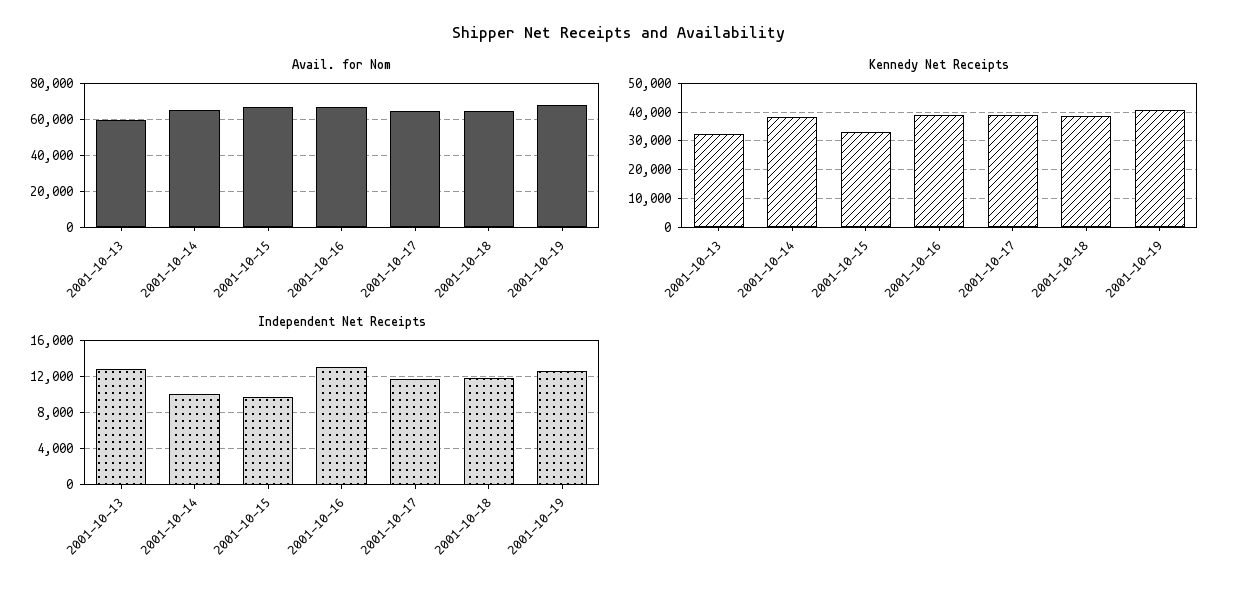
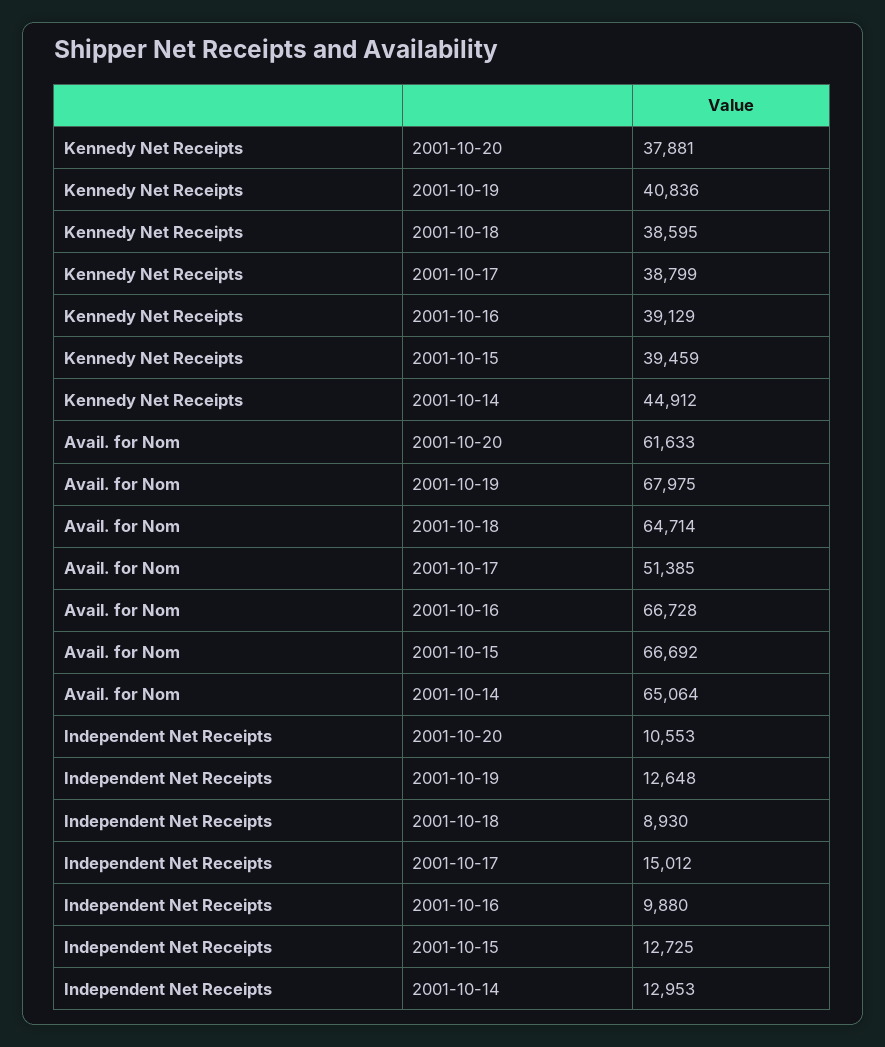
Avail. for Nom, 2001-10-13: 60000 -> none
Avail. for Nom, 2001-10-17: 65000 -> 51385
Kennedy Net Receipts, 2001-10-13: 32500 -> none
Kennedy Net Receipts, 2001-10-14: 37500 -> 44912
Kennedy Net Receipts, 2001-10-15: 32500 -> 39459
Independent Net Receipts, 2001-10-13: 13000 -> none
Independent Net Receipts, 2001-10-14: 10000 -> 12953
Independent Net Receipts, 2001-10-15: 10000 -> 12725
Independent Net Receipts, 2001-10-16: 13000 -> 9880
Independent Net Receipts, 2001-10-17: 12000 -> 15012
Independent Net Receipts, 2001-10-18: 12000 -> 8930
Kennedy Net Receipts, 2001-10-20: none -> 37881
Avail. for Nom, 2001-10-20: none -> 61633
Independent Net Receipts, 2001-10-20: none -> 10553

